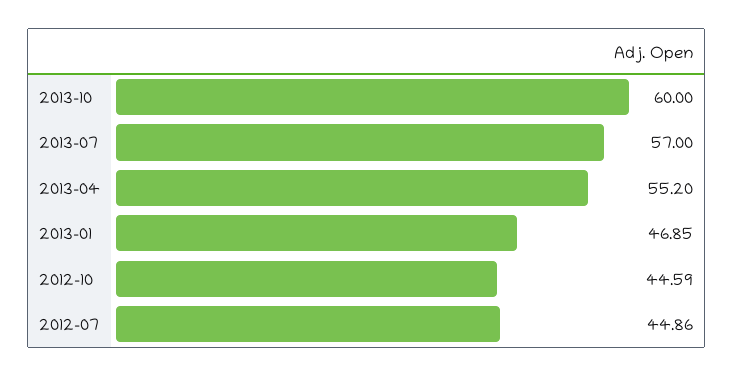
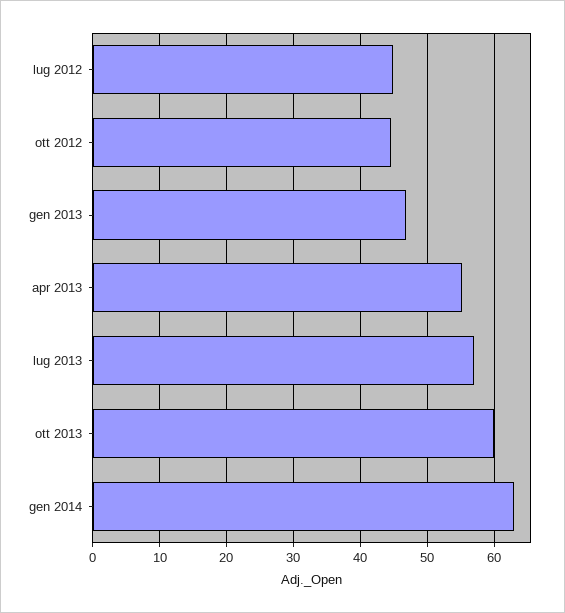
gen 2014: none -> 63

